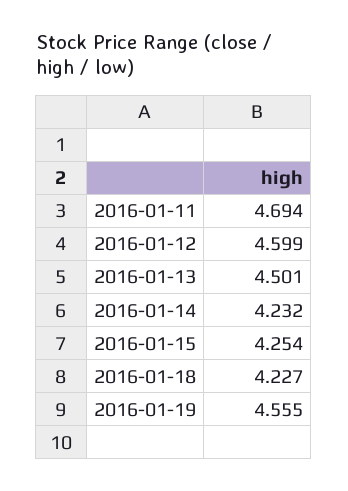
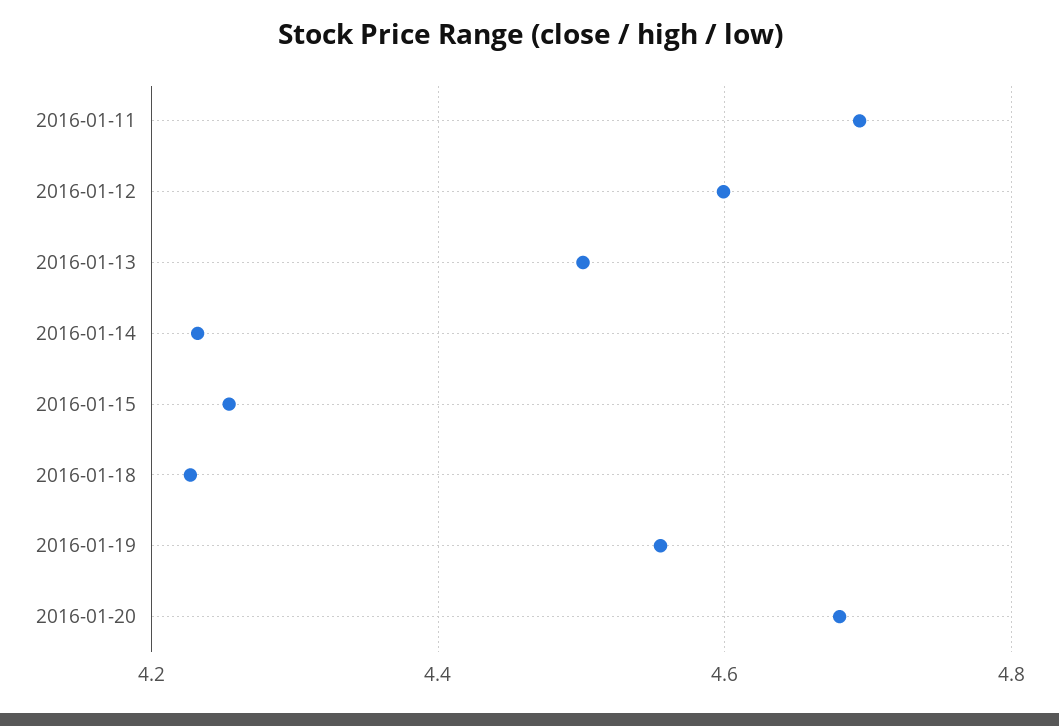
2016-01-20: none -> 4.68

